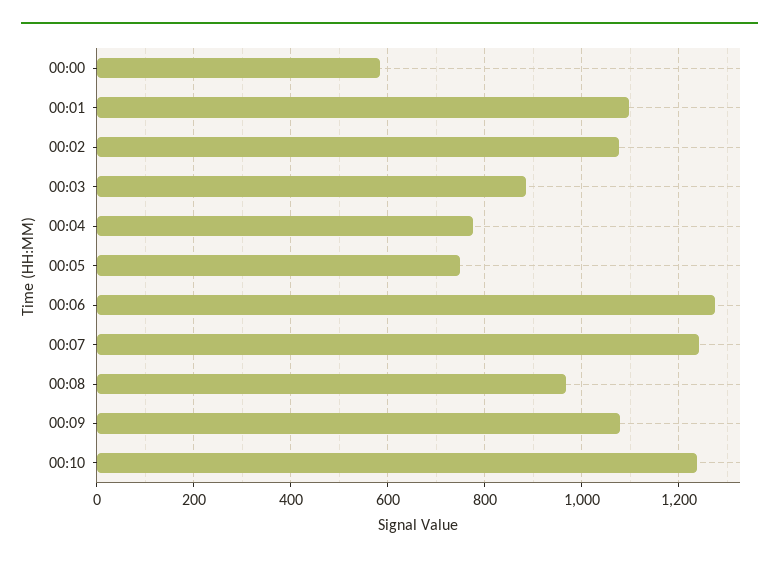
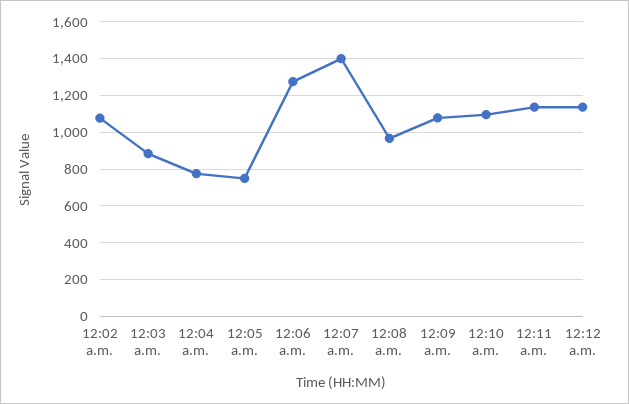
00:00: 580 -> none
00:01: 1100 -> none
00:07: 1240 -> 1400
00:10: 1240 -> 1100
12:11 a.m.: none -> 1150
12:12 a.m.: none -> 1150

